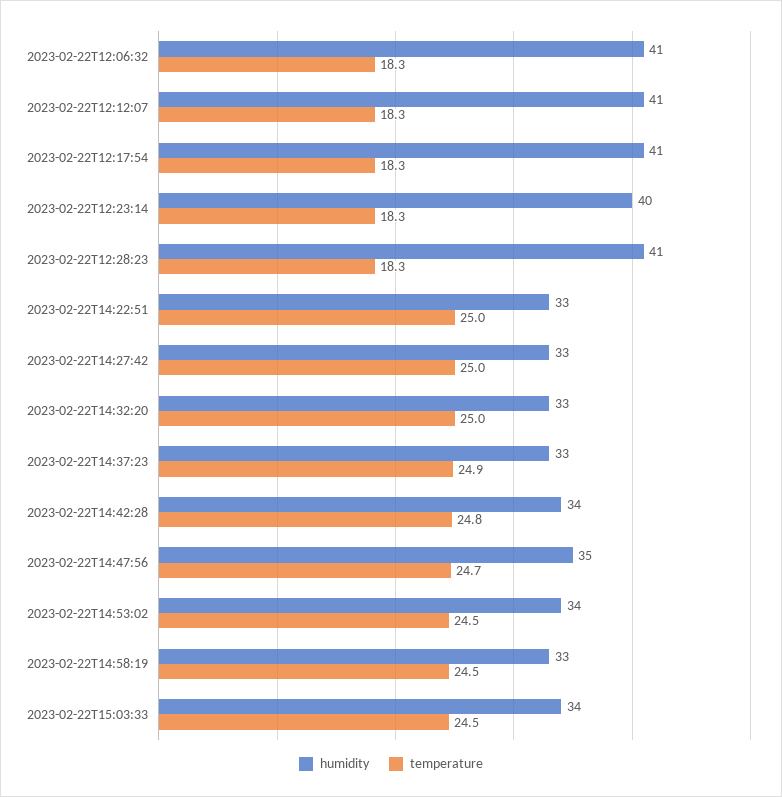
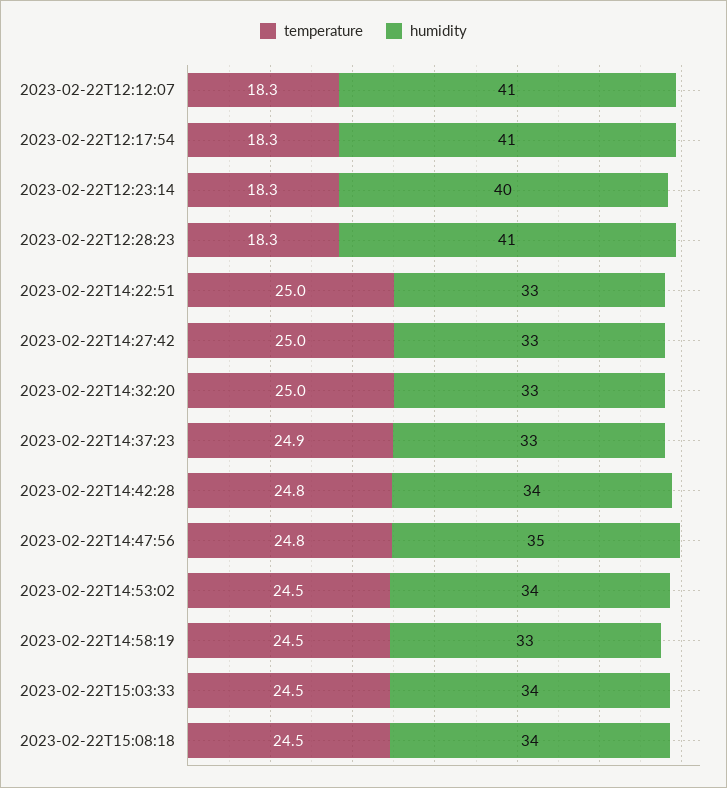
humidity, 2023-02-22T12:06:32: 41 -> none
temperature, 2023-02-22T12:06:32: 18.3 -> none
temperature, 2023-02-22T14:47:56: 24.7 -> 24.8
temperature, 2023-02-22T15:08:18: none -> 24.5
humidity, 2023-02-22T15:08:18: none -> 34

